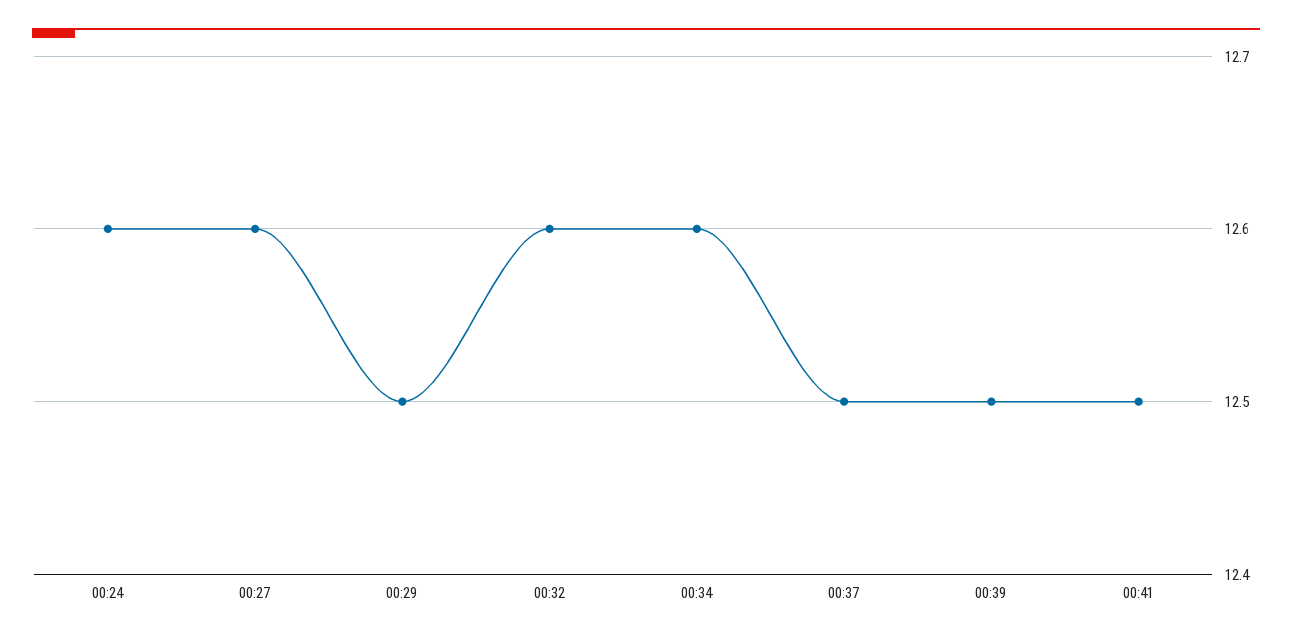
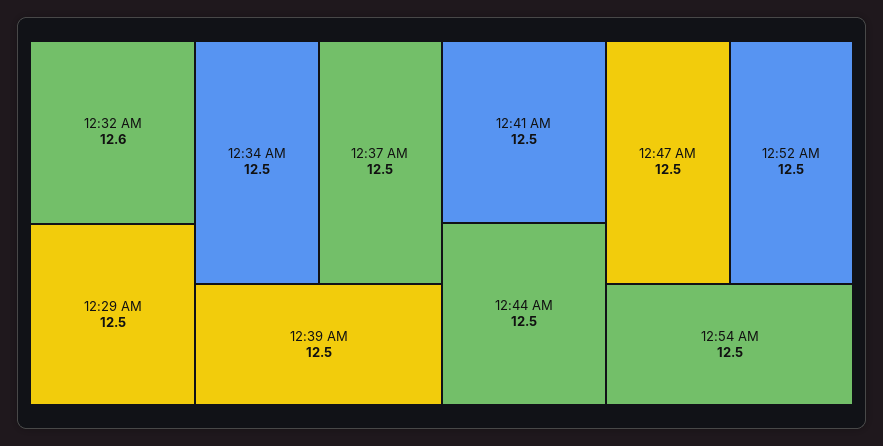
00:24: 12.6 -> none
00:27: 12.6 -> none
00:34: 12.6 -> 12.5
12:44 AM: none -> 12.5
12:47 AM: none -> 12.5
12:52 AM: none -> 12.5
12:54 AM: none -> 12.5

